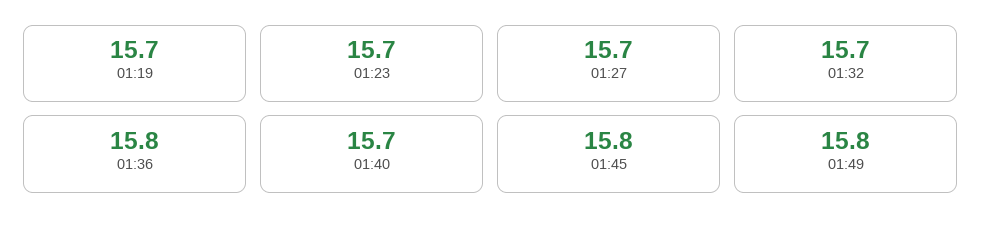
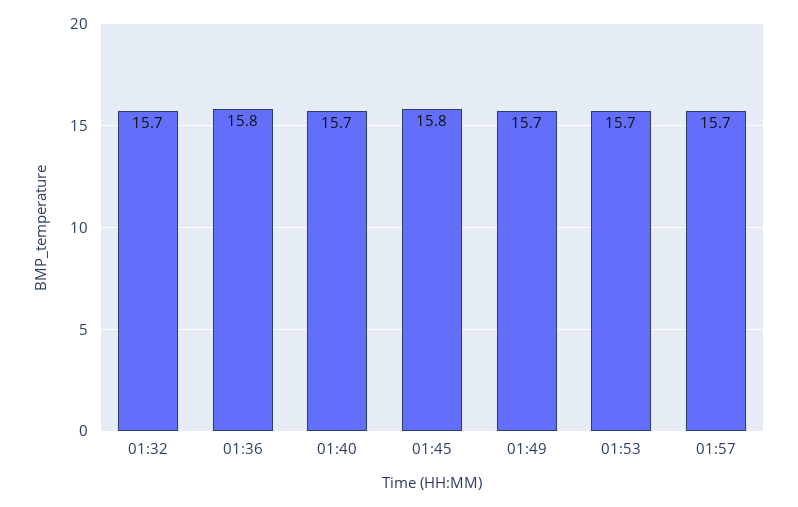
01:19: 15.7 -> none
01:23: 15.7 -> none
01:27: 15.7 -> none
01:49: 15.8 -> 15.7
01:53: none -> 15.7
01:57: none -> 15.7

